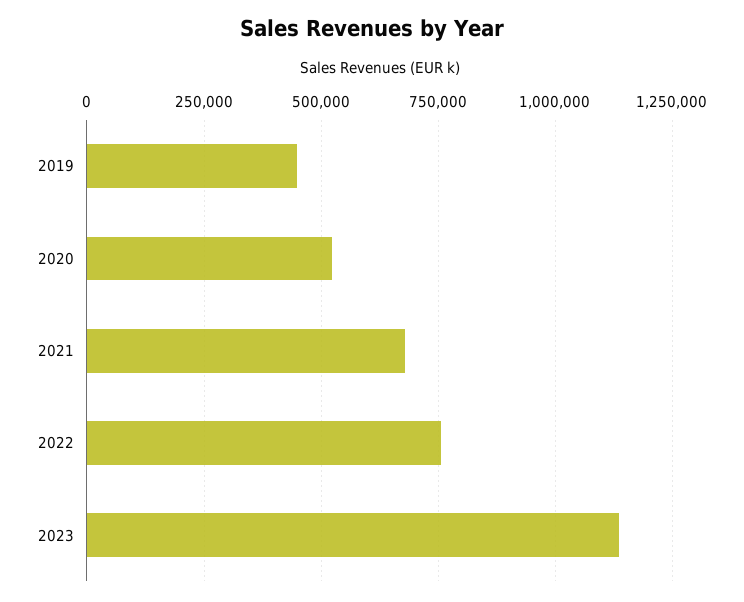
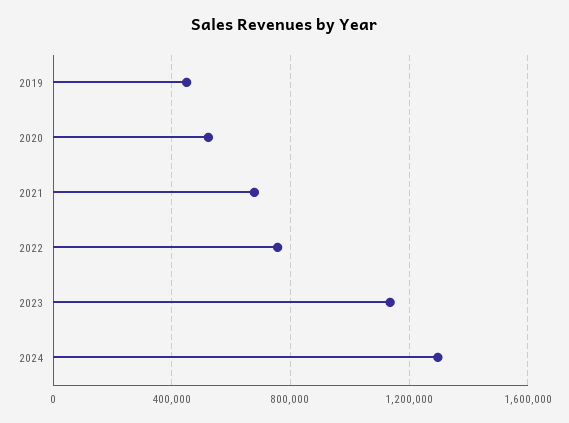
2024: none -> 1300000

